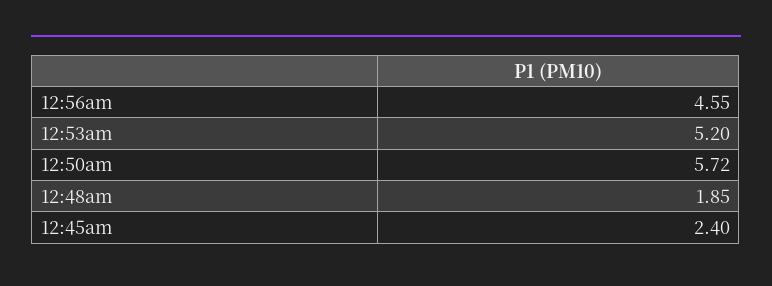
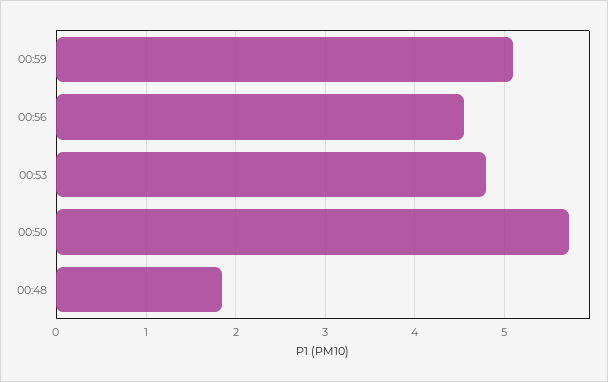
12:53am: 5.2 -> 4.8
12:45am: 2.4 -> none
00:59: none -> 5.1

